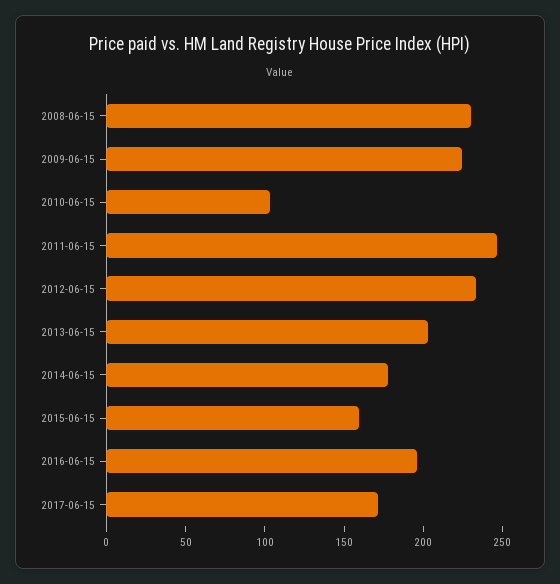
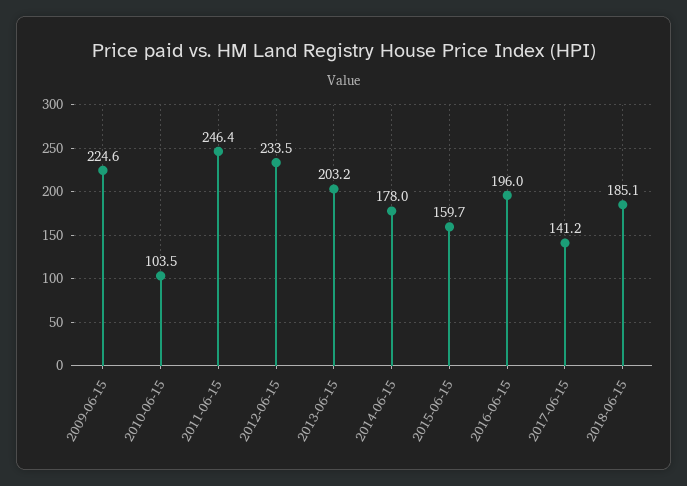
2008-06-15: 230 -> none
2017-06-15: 170 -> 141.2
2018-06-15: none -> 185.1

